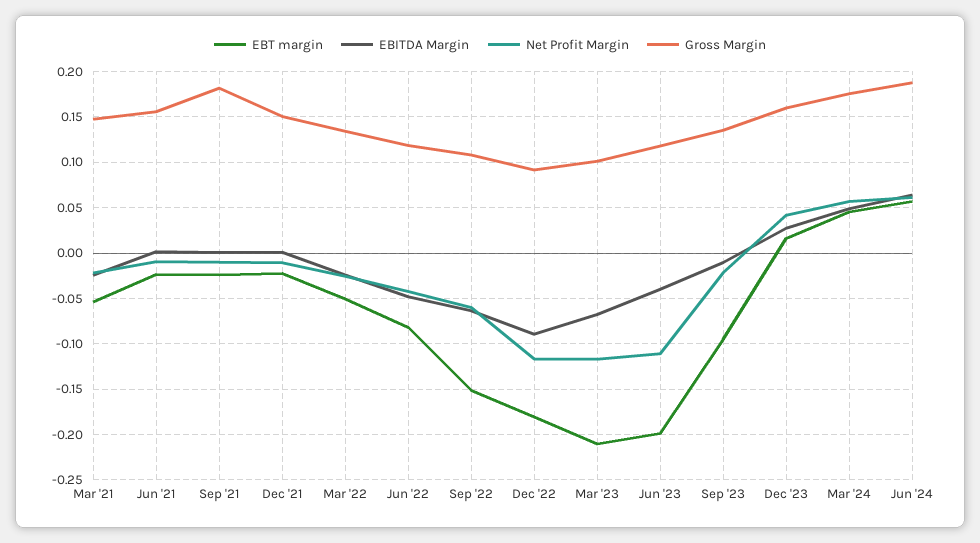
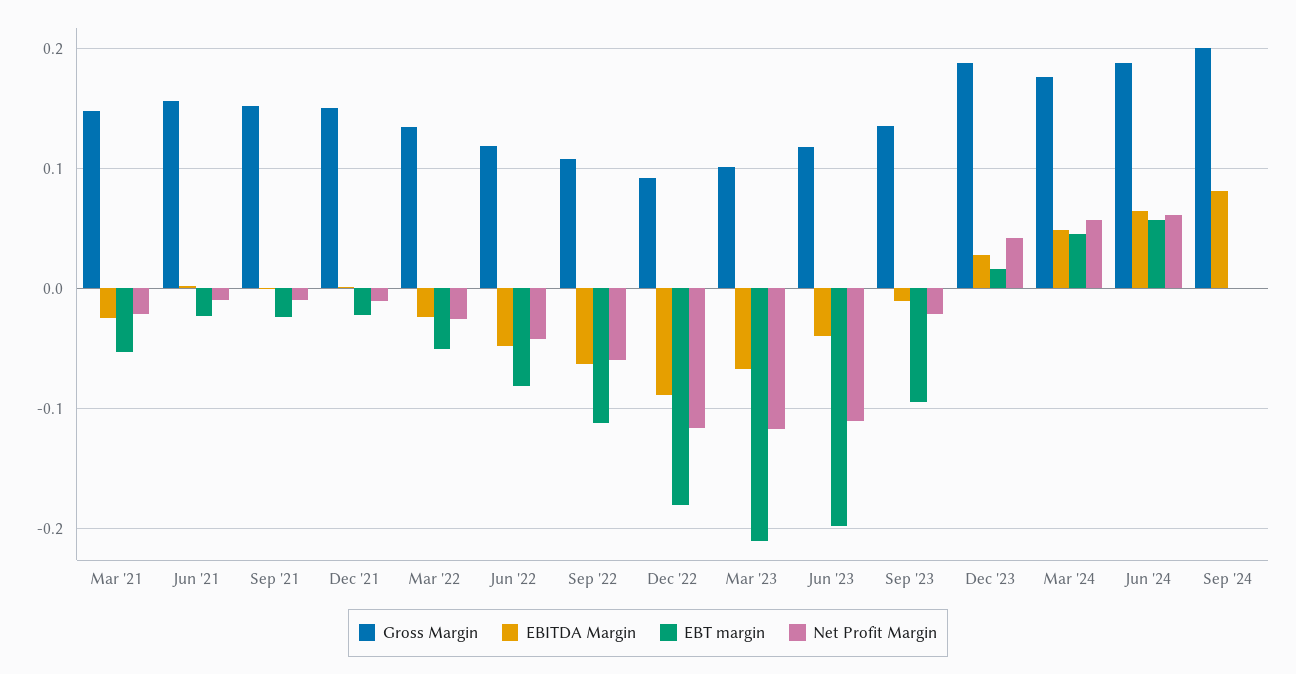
Gross Margin, Sep '21: 0.18 -> 0.15
EBT margin, Sep '22: -0.15 -> -0.11
Gross Margin, Dec '23: 0.16 -> 0.19
Gross Margin, Sep '24: none -> 0.2
EBITDA Margin, Sep '24: none -> 0.08
EBT margin, Sep '24: none -> 0
Net Profit Margin, Sep '24: none -> 0

